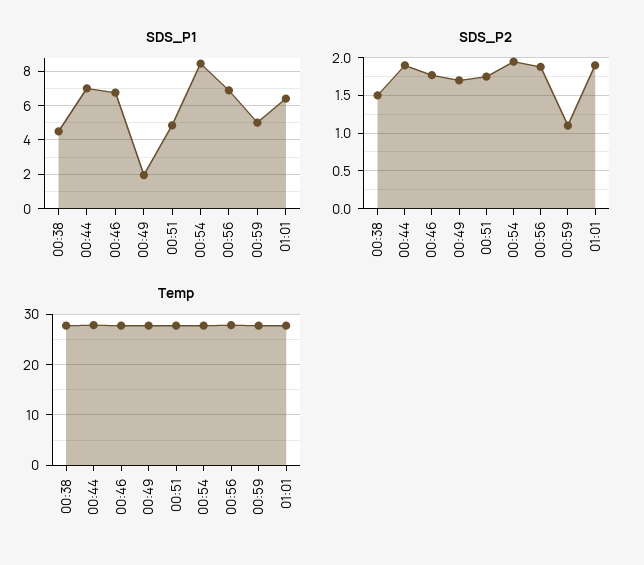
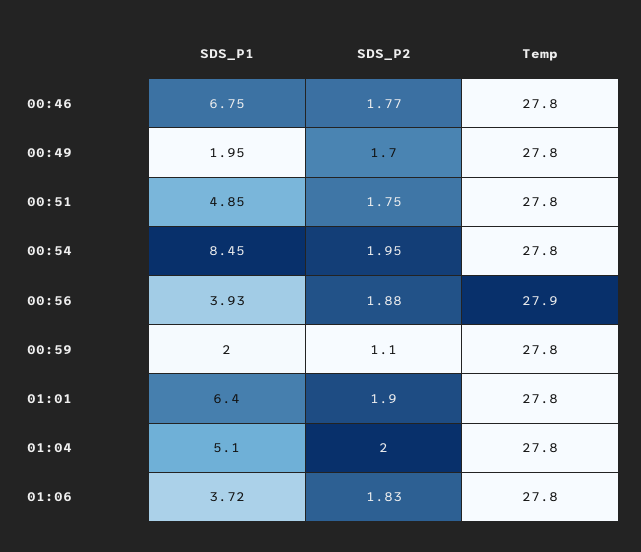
SDS_P1, 00:38: 4.5 -> none
SDS_P1, 00:44: 7 -> none
SDS_P1, 00:56: 7 -> 3.93
SDS_P1, 00:59: 5 -> 2
SDS_P2, 00:38: 1.5 -> none
SDS_P2, 00:44: 1.9 -> none
Temp, 00:38: 28 -> none
Temp, 00:44: 28 -> none
SDS_P1, 01:04: none -> 5.1
SDS_P2, 01:04: none -> 2
Temp, 01:04: none -> 27.8
SDS_P1, 01:06: none -> 3.72
SDS_P2, 01:06: none -> 1.83
Temp, 01:06: none -> 27.8

